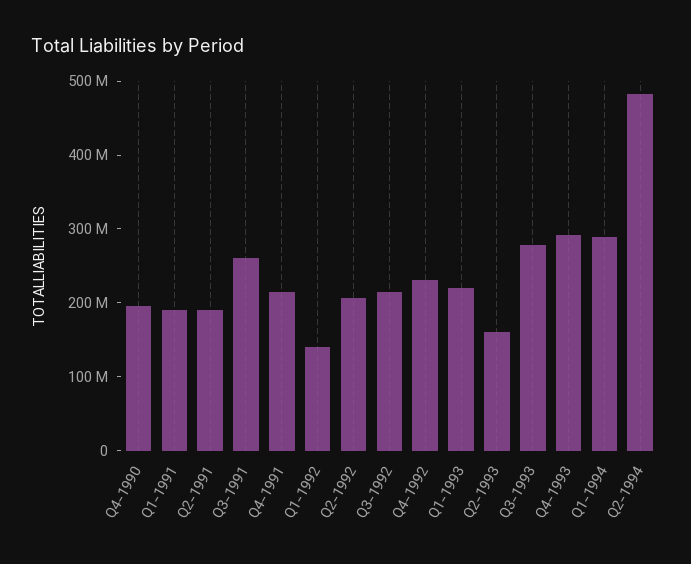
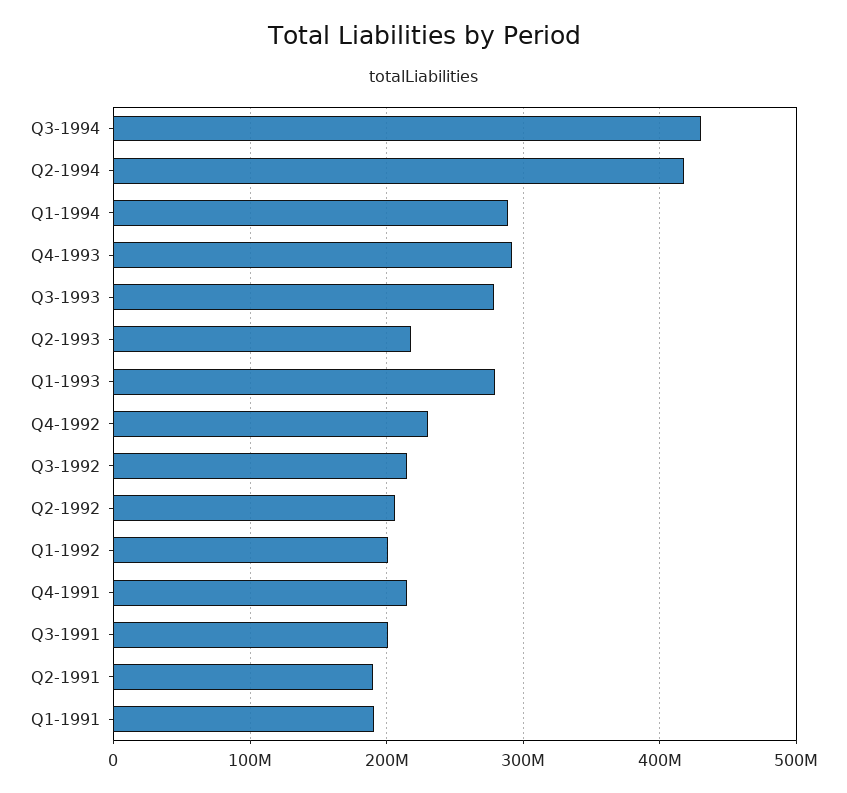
Q4-1990: 200000000 -> none
Q3-1991: 260000000 -> 200000000
Q1-1992: 140000000 -> 200000000
Q1-1993: 220000000 -> 280000000
Q2-1993: 160000000 -> 220000000
Q2-1994: 480000000 -> 420000000
Q3-1994: none -> 430000000

